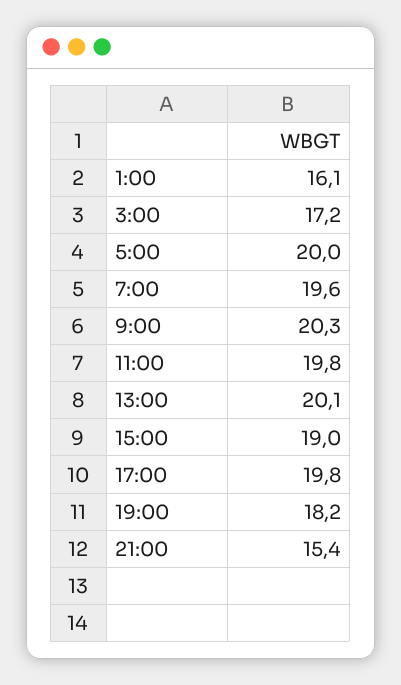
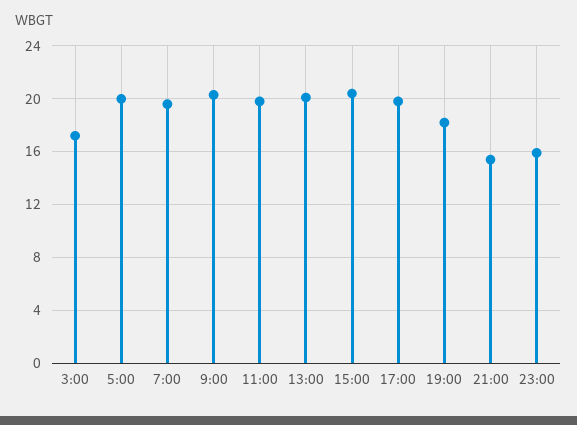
1:00: 16.1 -> none
15:00: 19 -> 20.5
23:00: none -> 16

